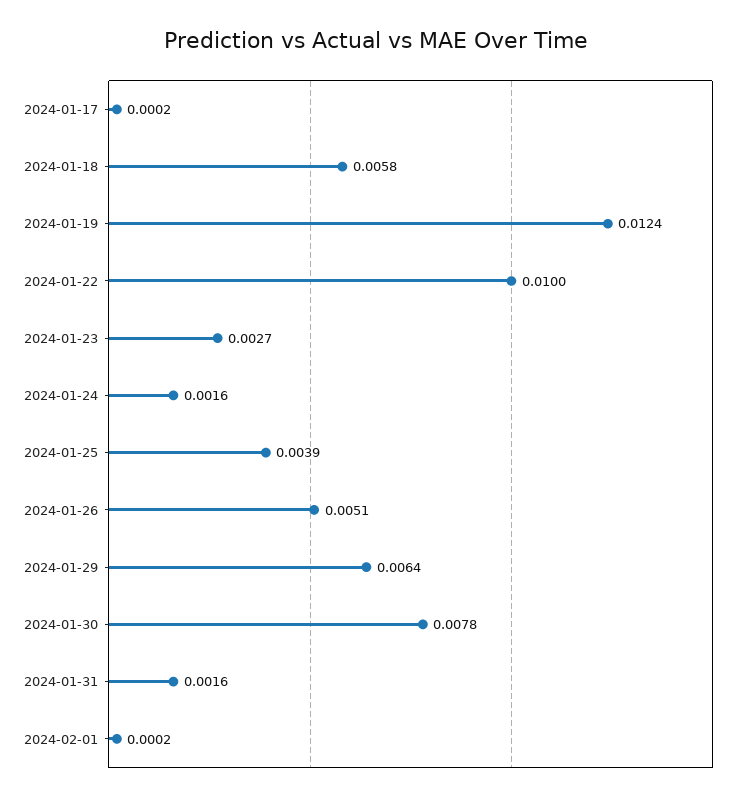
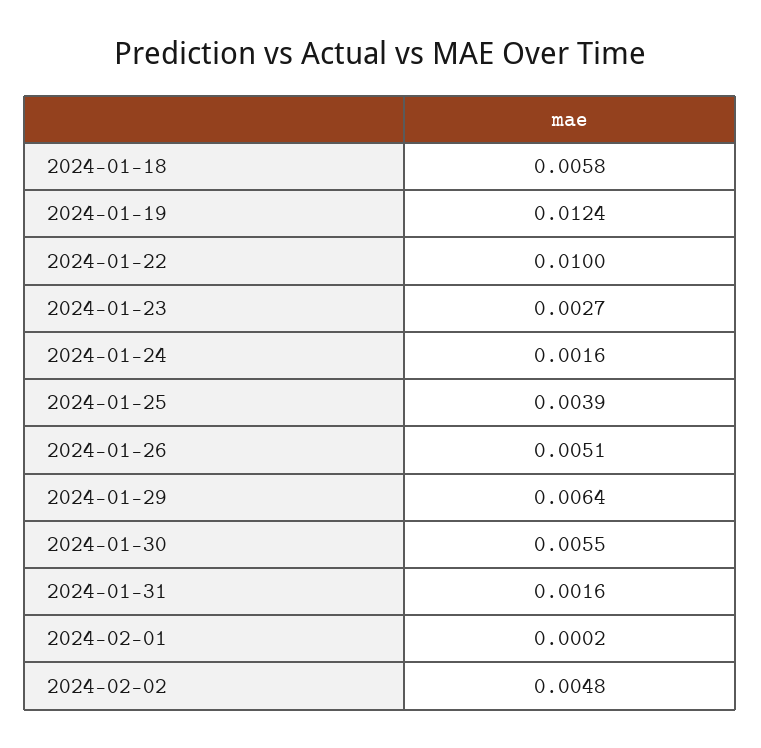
2024-01-17: 0.0002 -> none
2024-01-30: 0.0078 -> 0.0055
2024-02-02: none -> 0.0048

